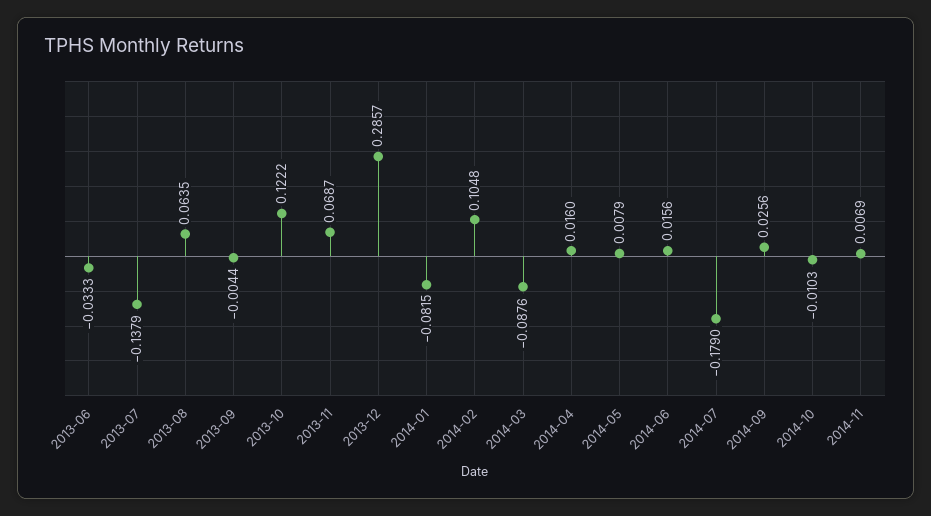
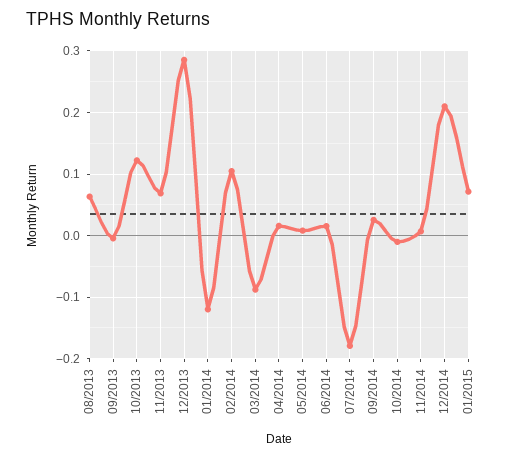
2013-06: -0.0333 -> none
2013-07: -0.1379 -> none
2014-01: -0.0815 -> -0.12
12/2014: none -> 0.21
01/2015: none -> 0.07

